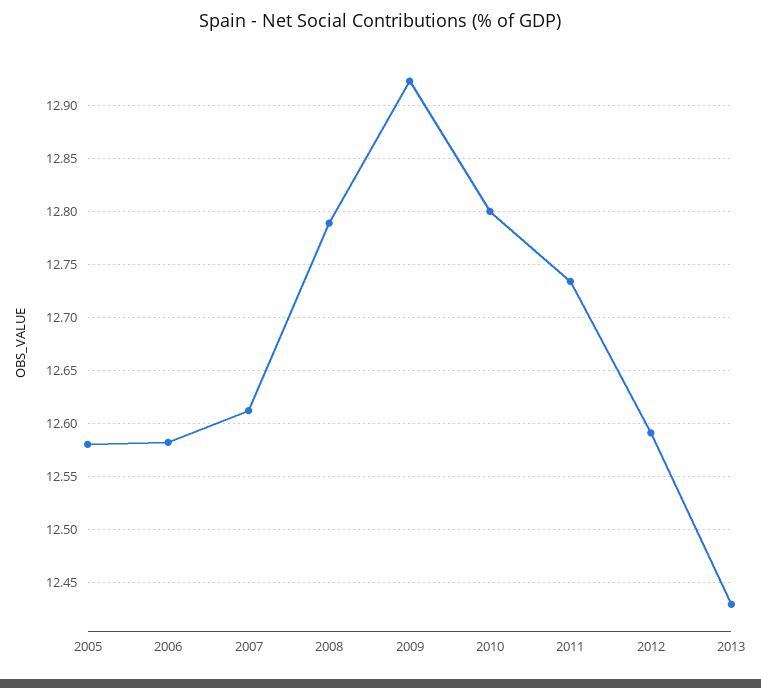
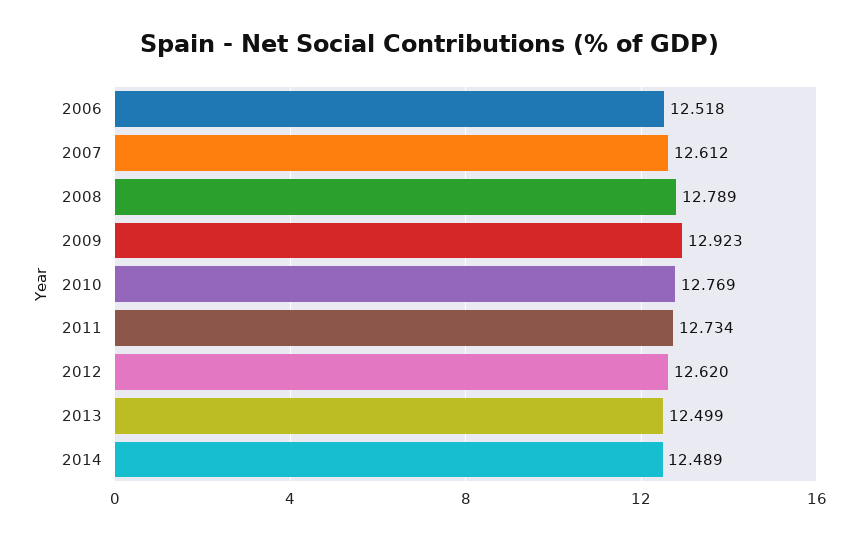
2005: 12.58 -> none
2006: 12.58 -> 12.518
2010: 12.8 -> 12.769
2012: 12.59 -> 12.62
2013: 12.43 -> 12.499
2014: none -> 12.489

